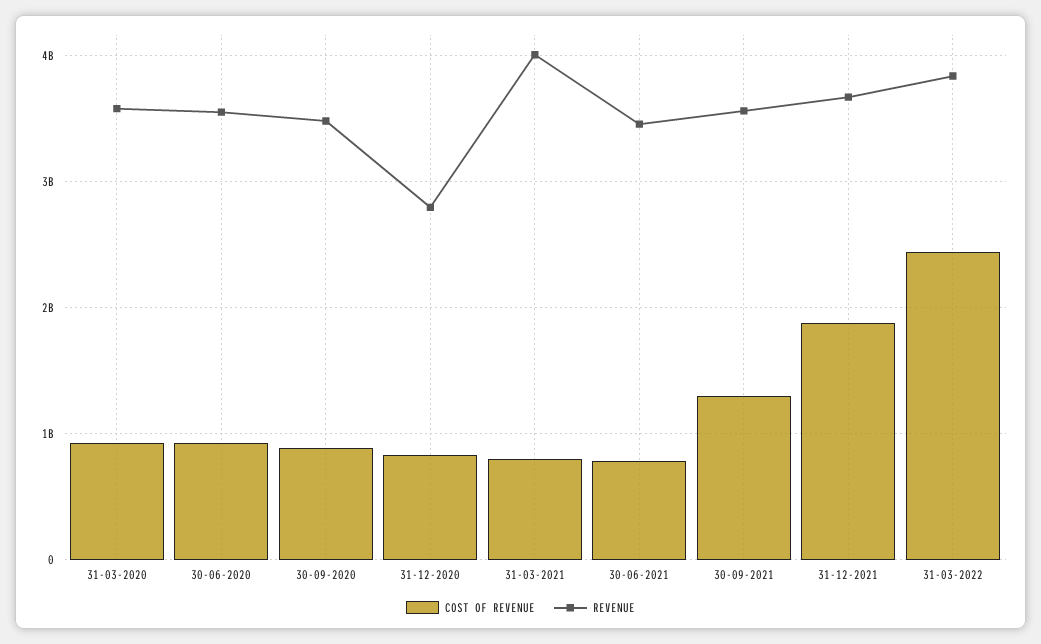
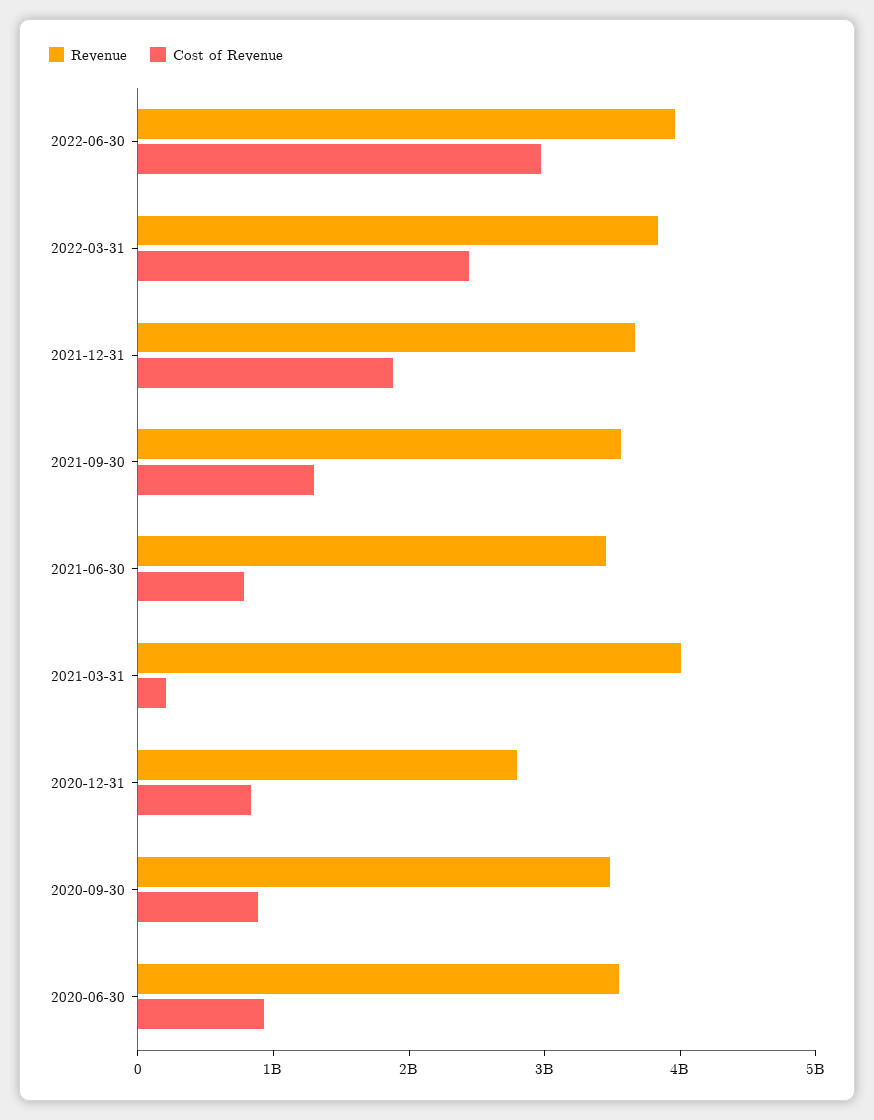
COST OF REVENUE, 31-03-2020: 900000000 -> none
REVENUE, 31-03-2020: 3600000000 -> none
COST OF REVENUE, 31-03-2021: 800000000 -> 200000000
REVENUE, 2022-06-30: none -> 4000000000
COST OF REVENUE, 2022-06-30: none -> 3000000000

